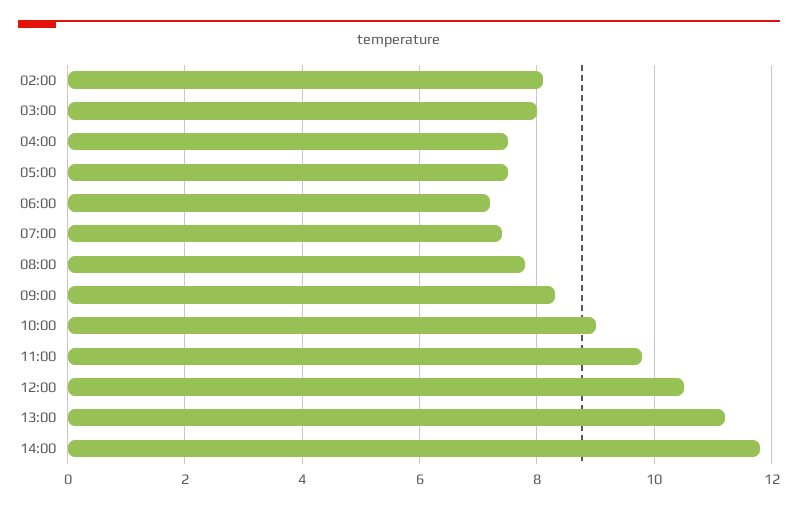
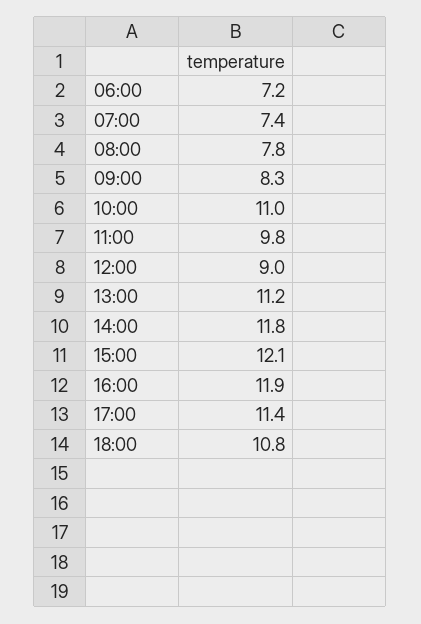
02:00: 8 -> none
03:00: 8 -> none
04:00: 7.5 -> none
05:00: 7.5 -> none
10:00: 9 -> 11
12:00: 10.5 -> 9
15:00: none -> 12.1
16:00: none -> 11.9
17:00: none -> 11.4
18:00: none -> 10.8

